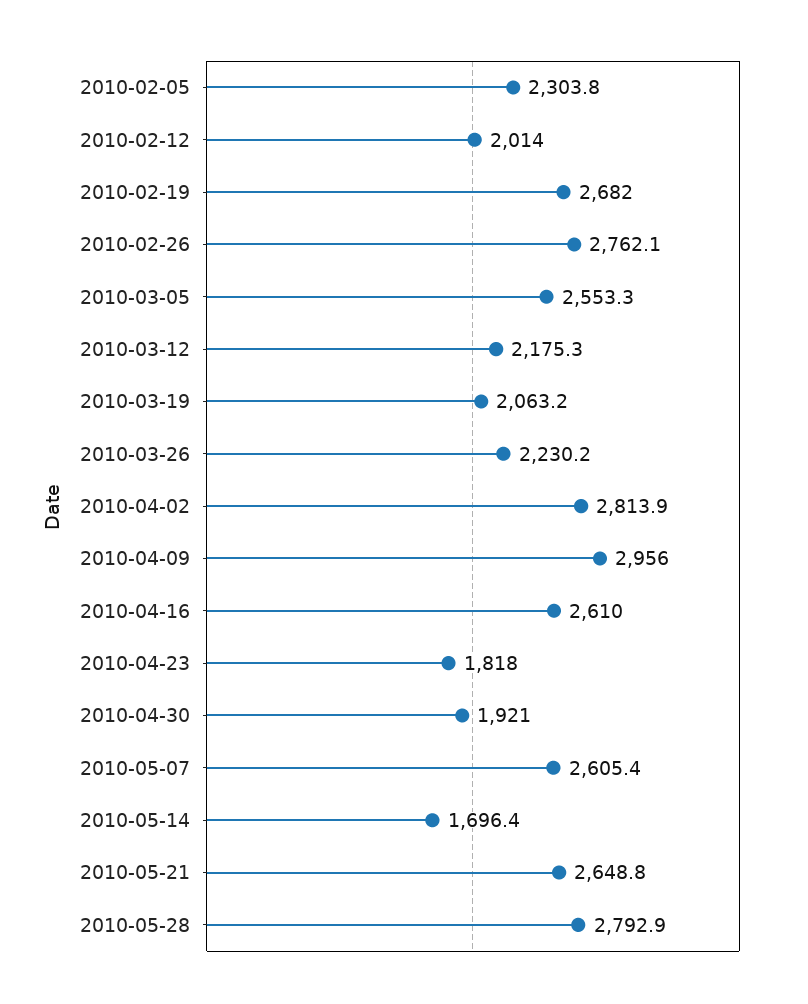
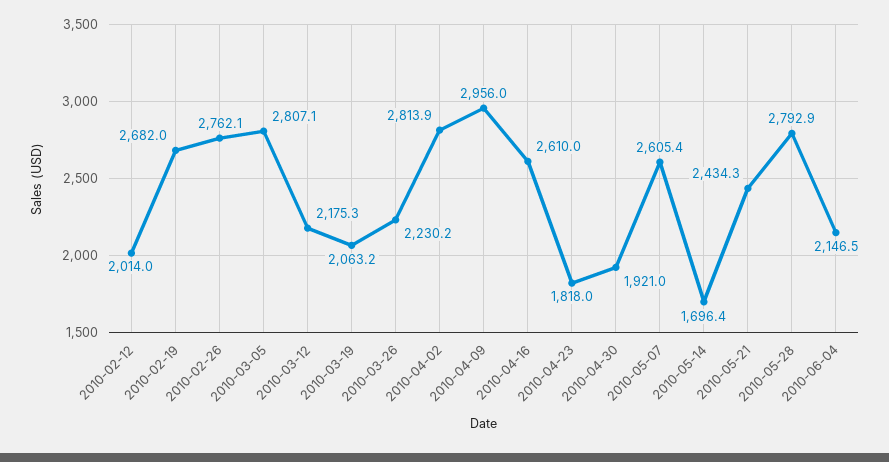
2010-02-05: 2303.8 -> none
2010-03-05: 2553.3 -> 2807.1
2010-05-21: 2648.8 -> 2434.3
2010-06-04: none -> 2146.5

